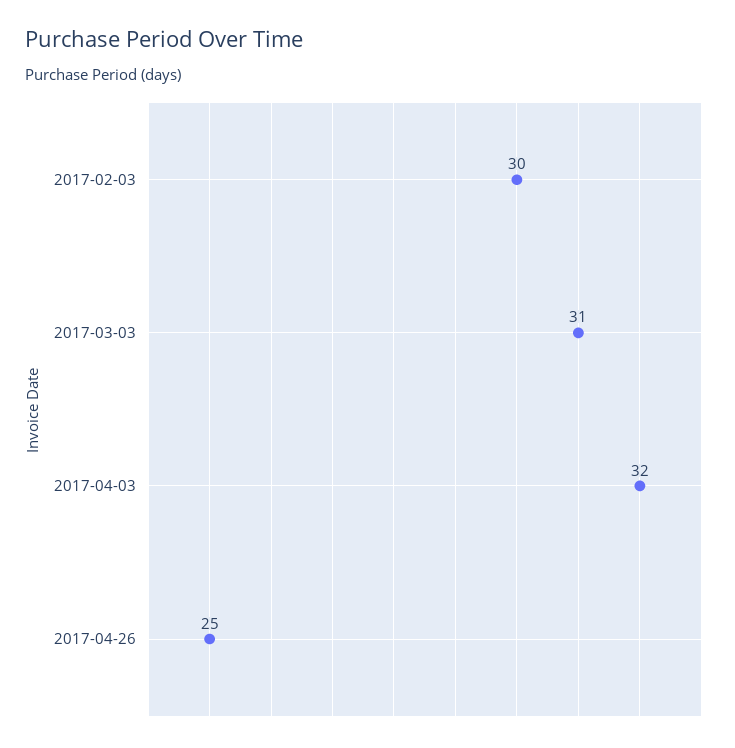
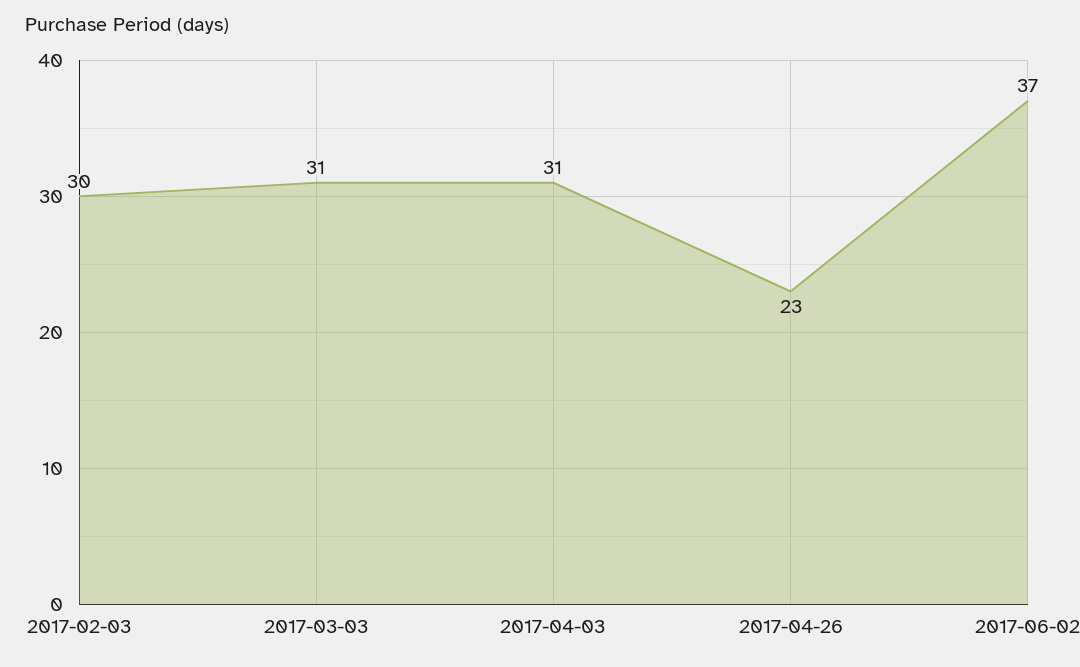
2017-04-03: 32 -> 31
2017-04-26: 25 -> 23
2017-06-02: none -> 37

